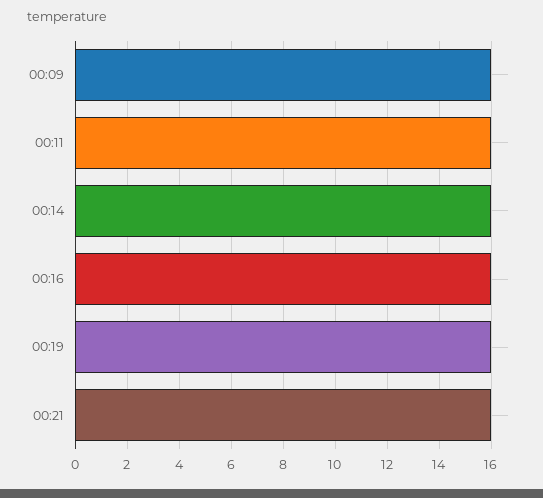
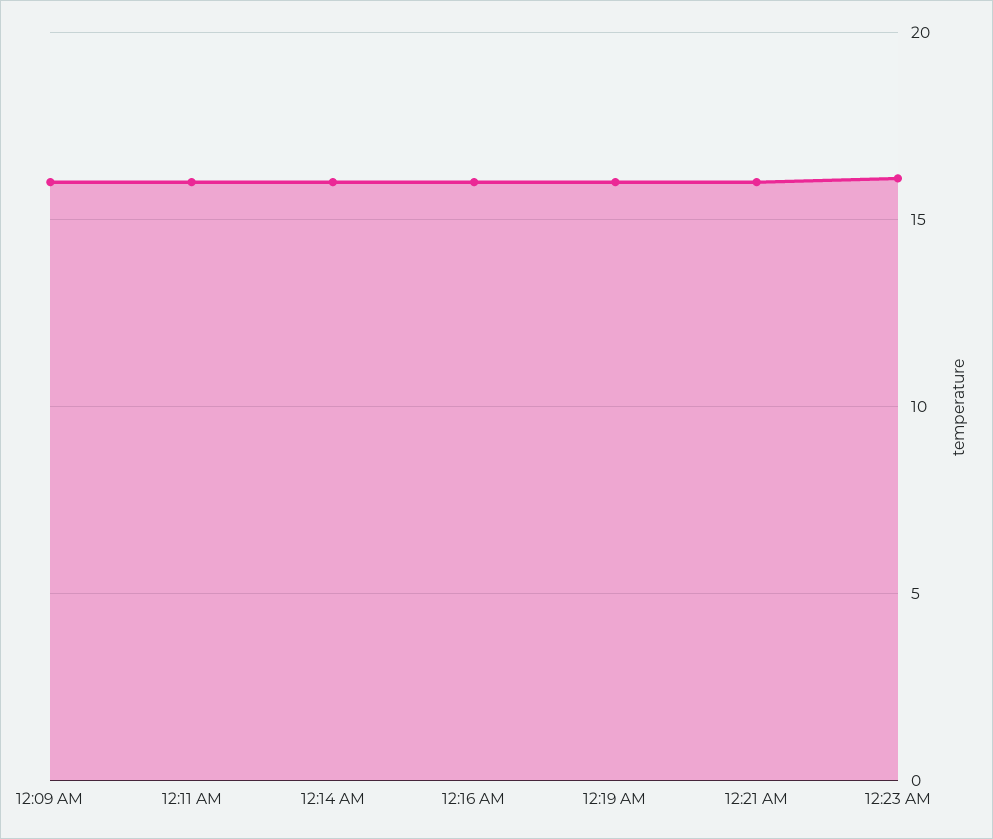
12:23 AM: none -> 16

